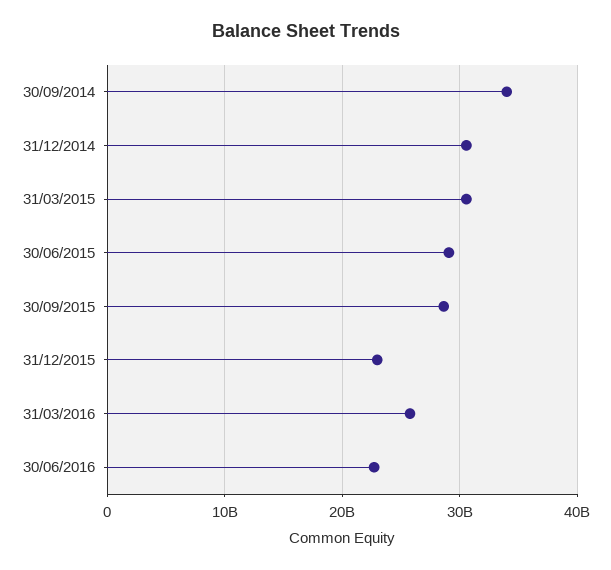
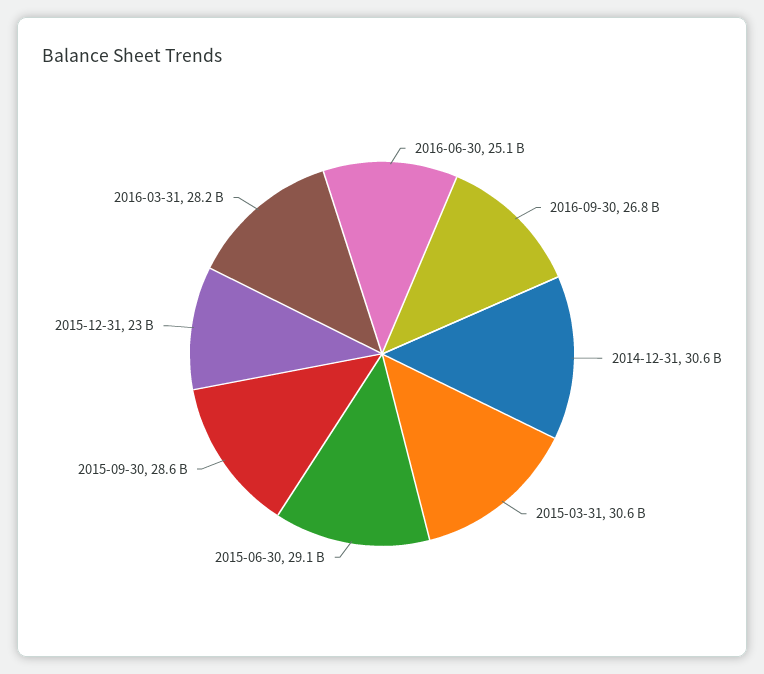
30/09/2014: 34000000000 -> none
31/03/2016: 26000000000 -> 28200000000
30/06/2016: 23000000000 -> 25100000000
2016-09-30: none -> 26800000000

